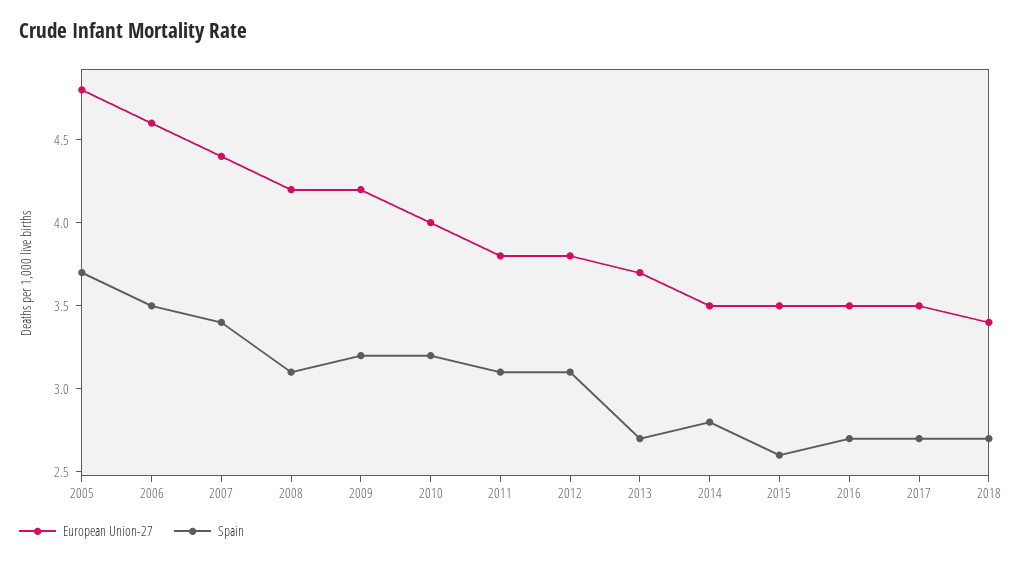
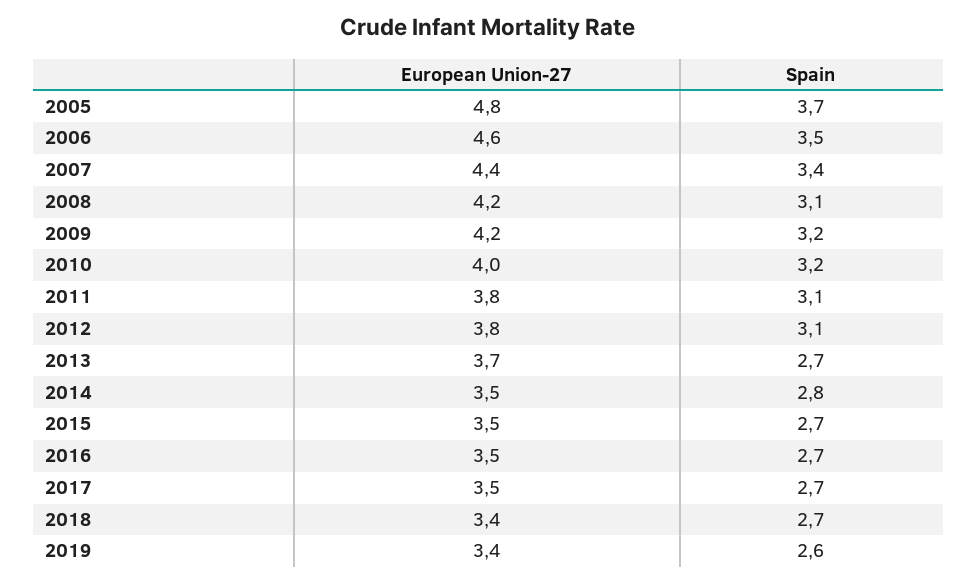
Spain, 2015: 2.6 -> 2.7
European Union-27, 2019: none -> 3.4
Spain, 2019: none -> 2.6

